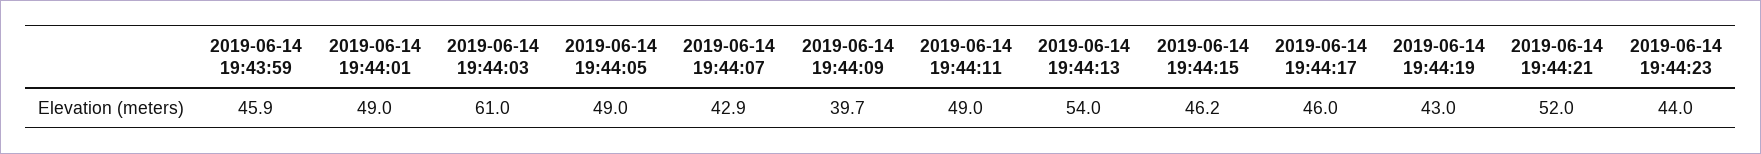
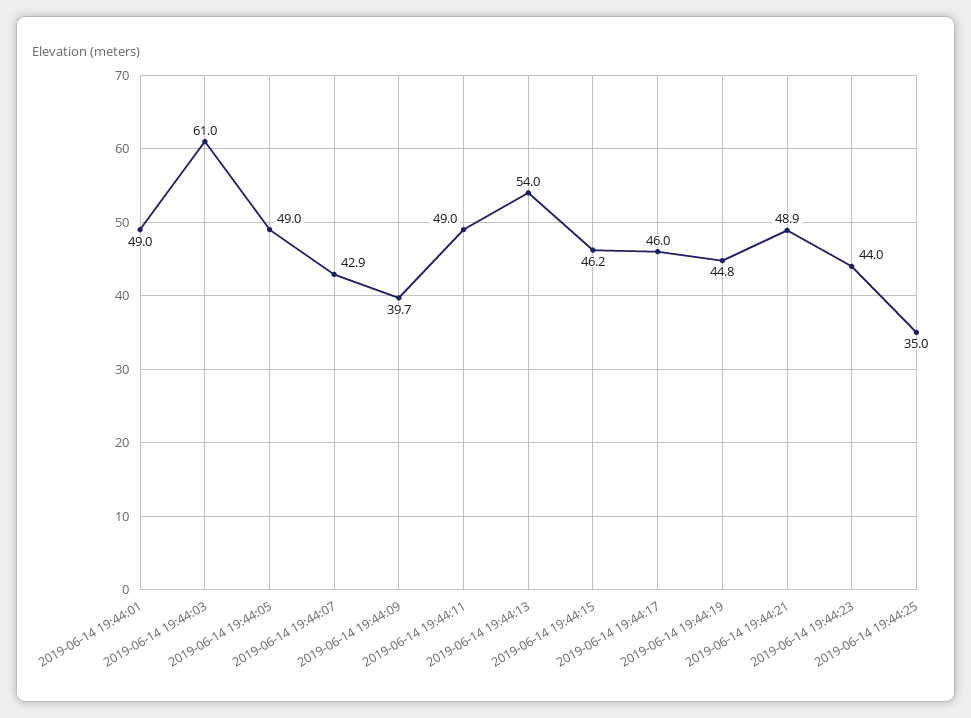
2019-06-14 19:43:59: 45.9 -> none
2019-06-14 19:44:19: 43 -> 44.8
2019-06-14 19:44:21: 52 -> 48.9
2019-06-14 19:44:25: none -> 35

